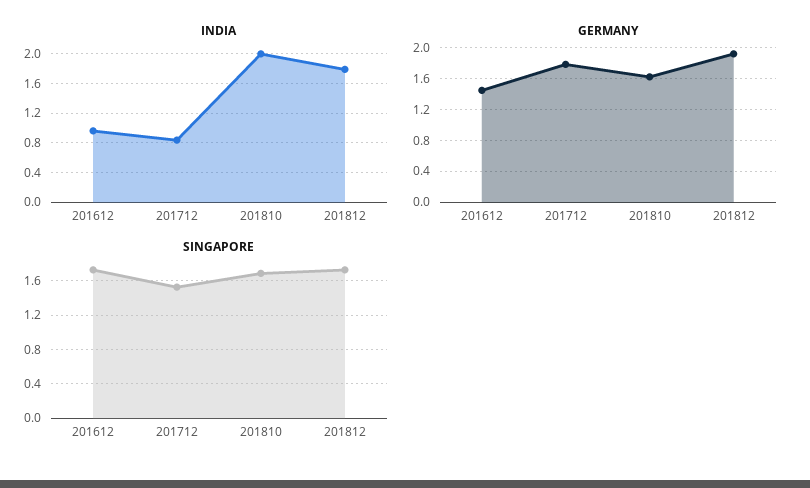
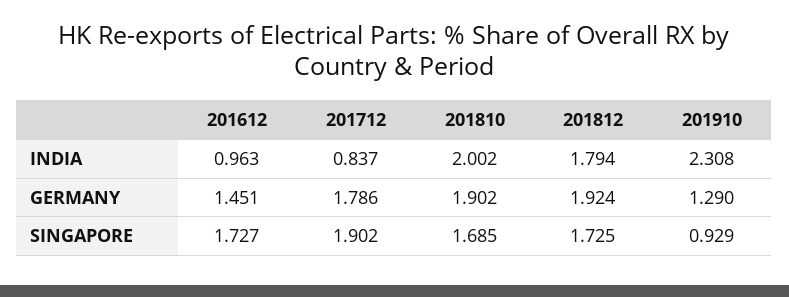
GERMANY, 201810: 1.6 -> 1.902
SINGAPORE, 201712: 1.5 -> 1.902
INDIA, 201910: none -> 2.308
GERMANY, 201910: none -> 1.29
SINGAPORE, 201910: none -> 0.929

